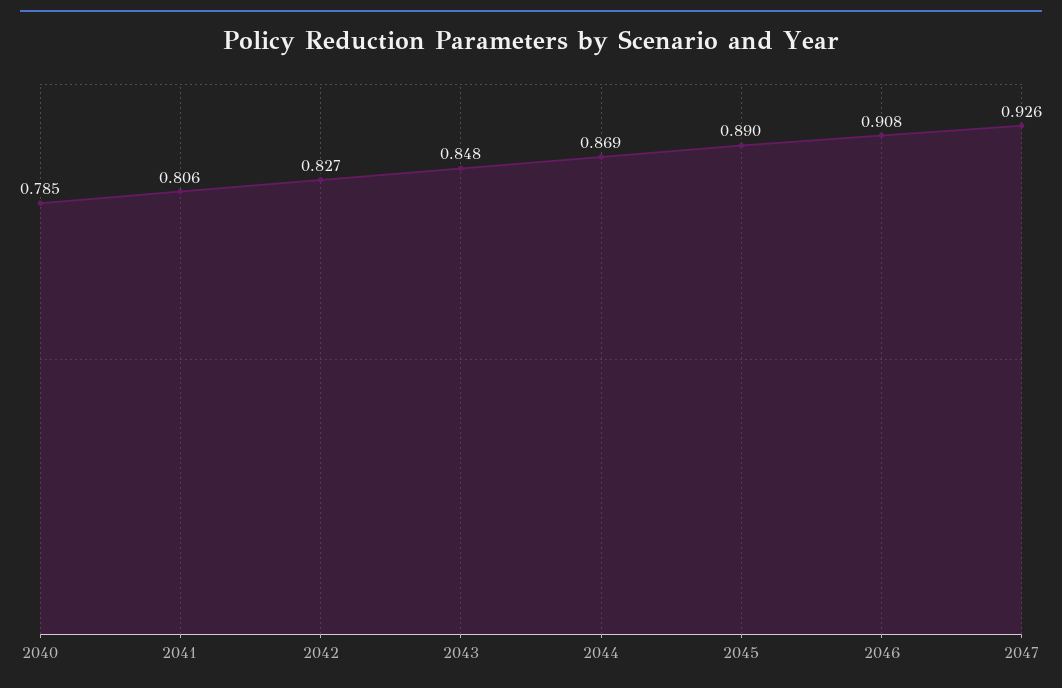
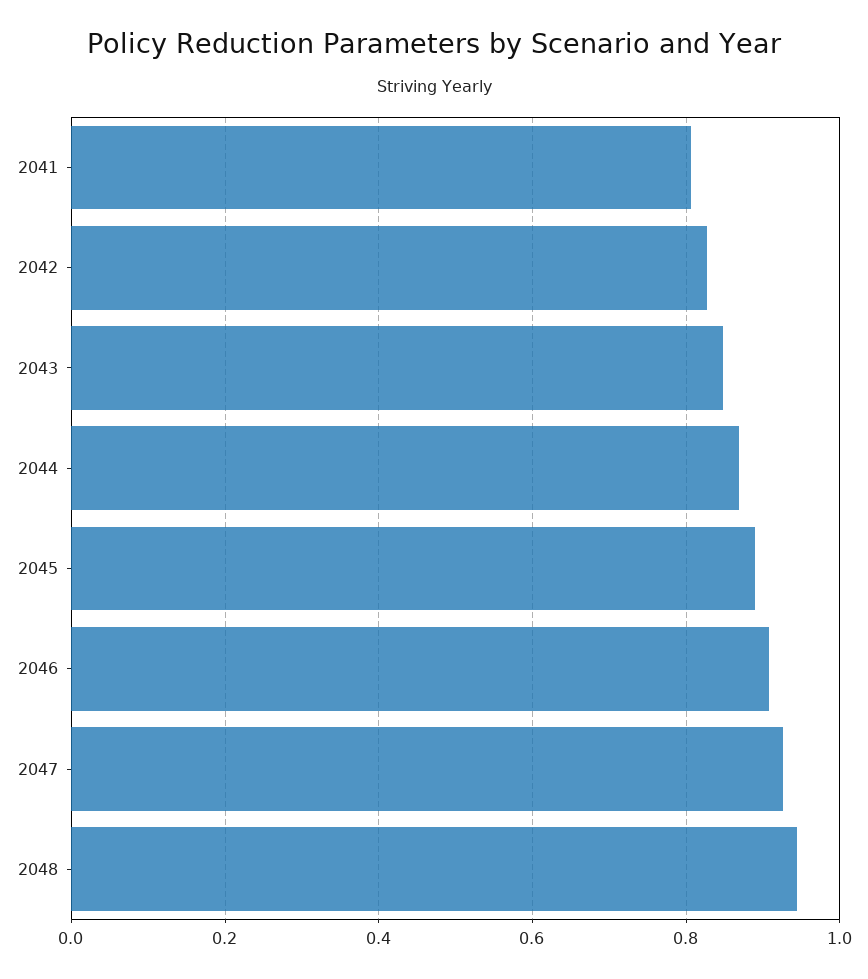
2040: 0.785 -> none
2048: none -> 0.94

